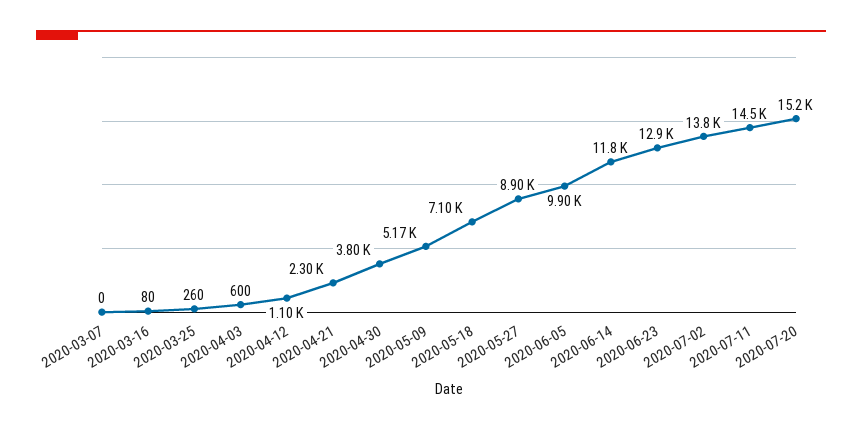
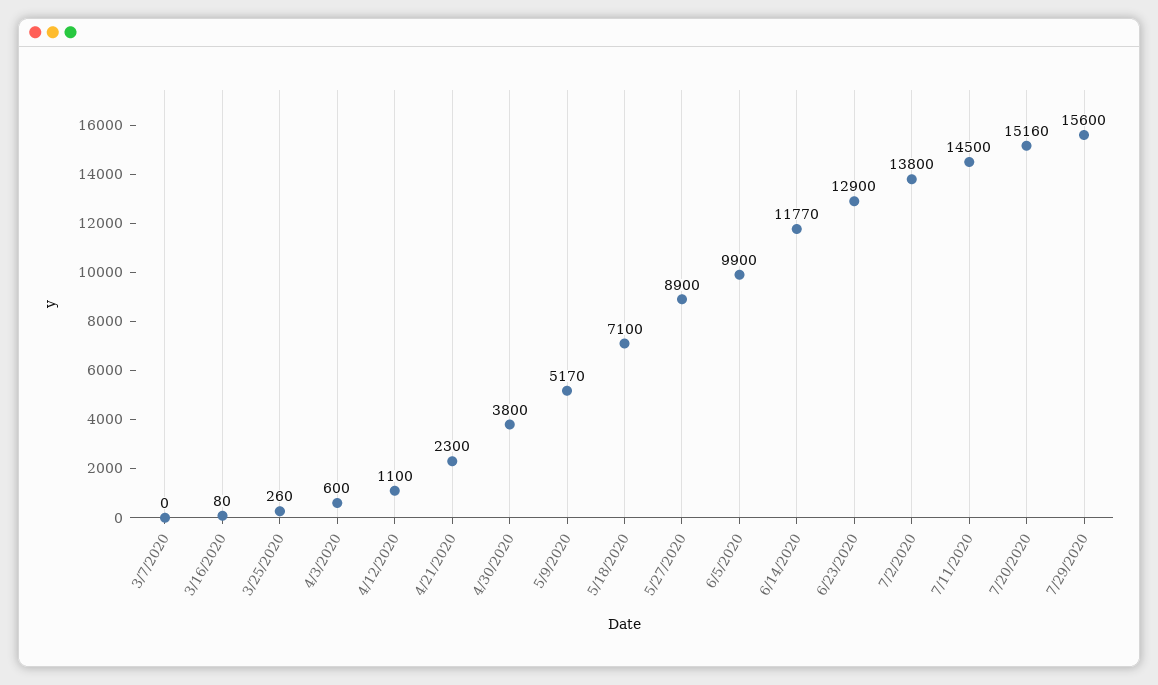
7/29/2020: none -> 15600

